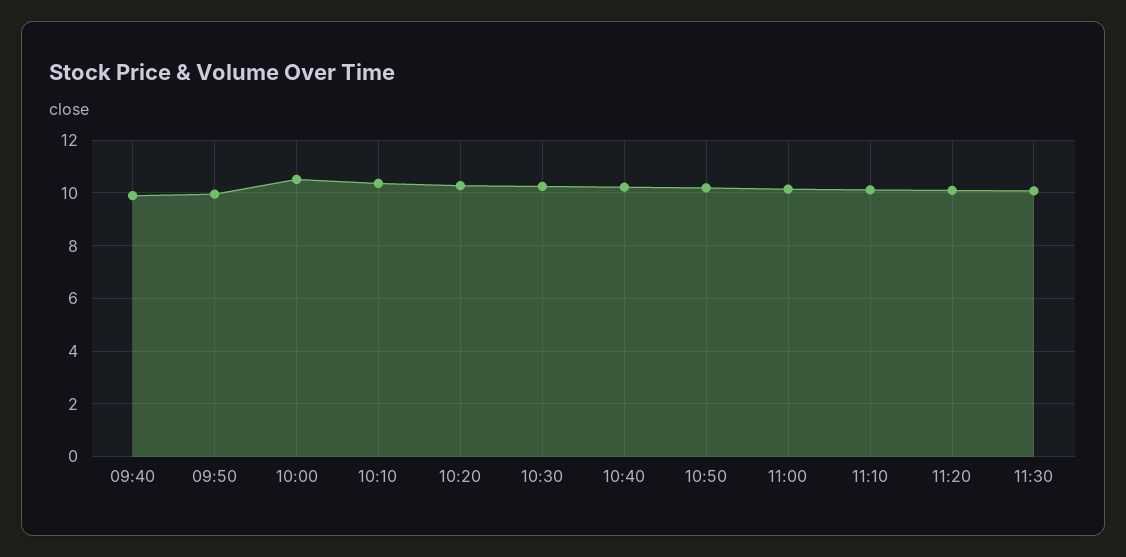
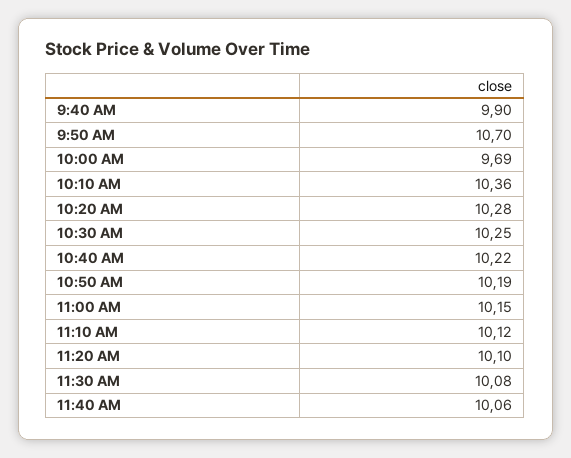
09:50: 10 -> 10.7
10:00: 10.5 -> 9.69
11:40 AM: none -> 10.06

